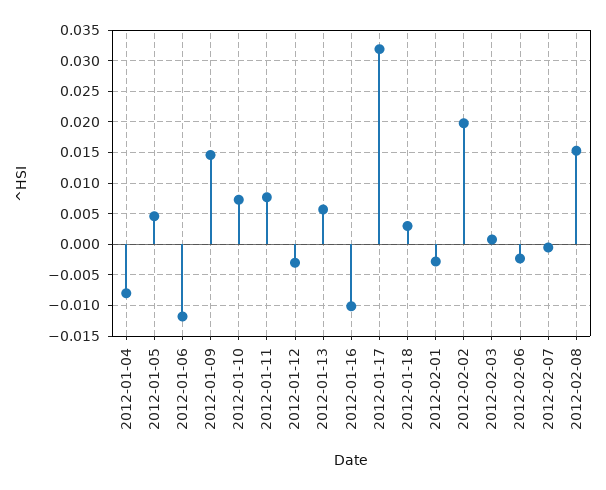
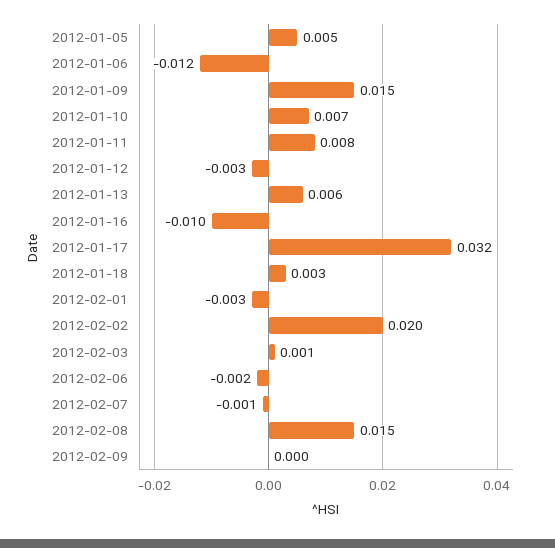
2012-01-04: -0.008 -> none
2012-02-09: none -> 0

